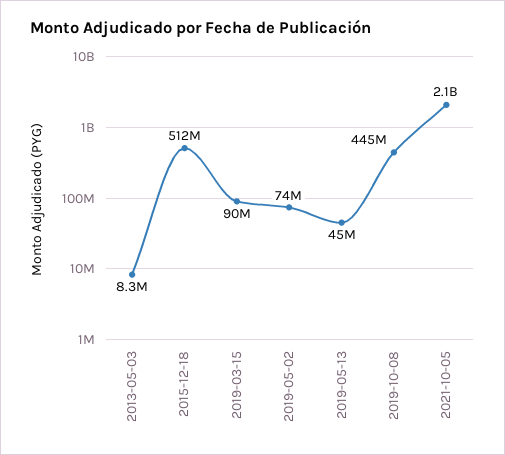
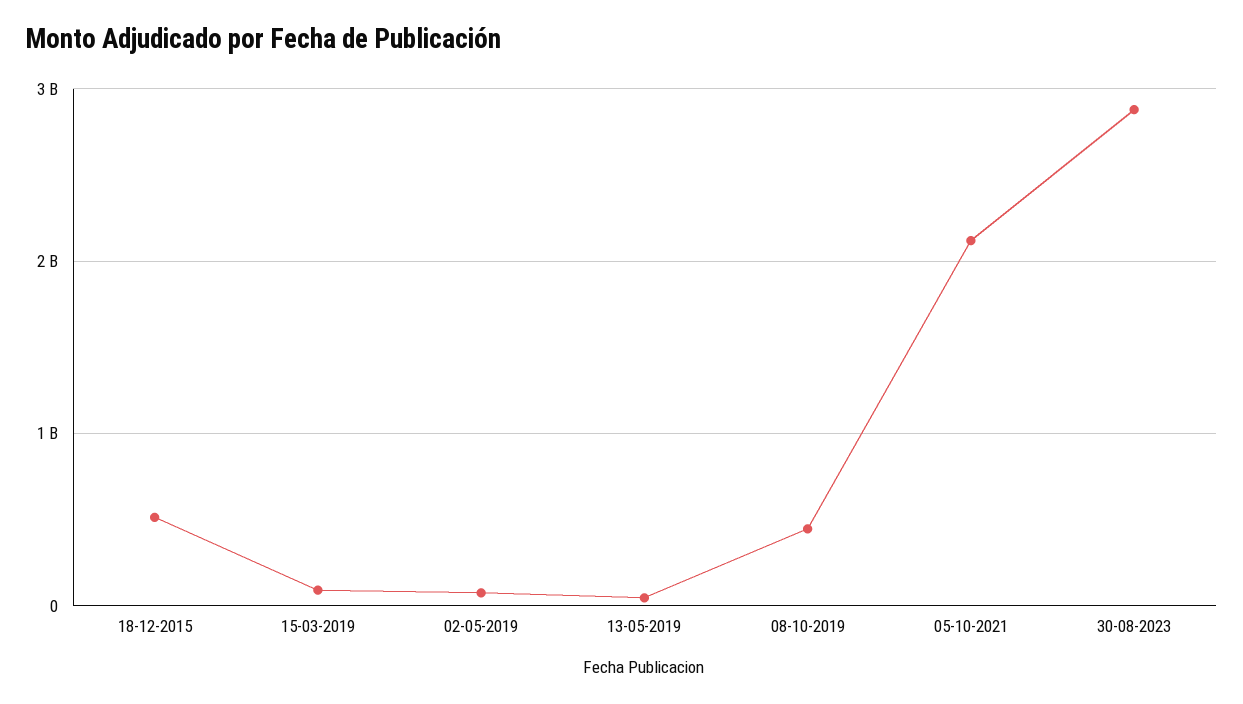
2013-05-03: 8300000 -> none
30-08-2023: none -> 2900000000

